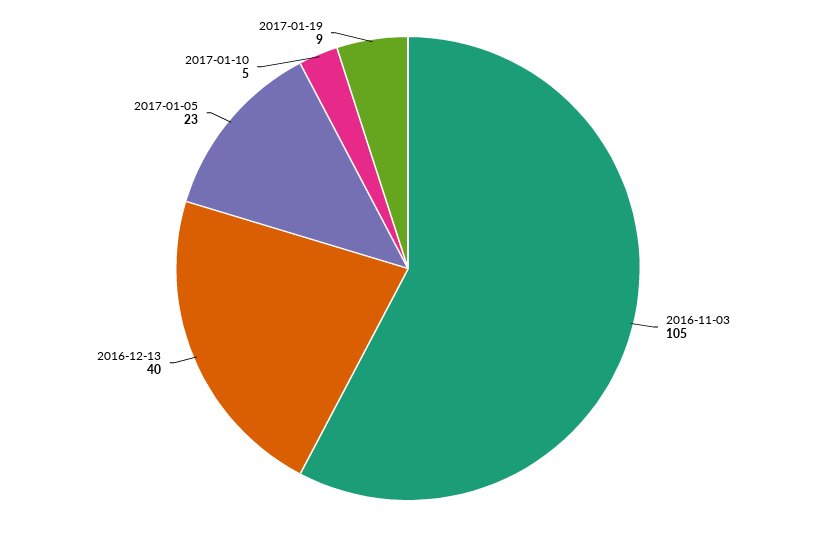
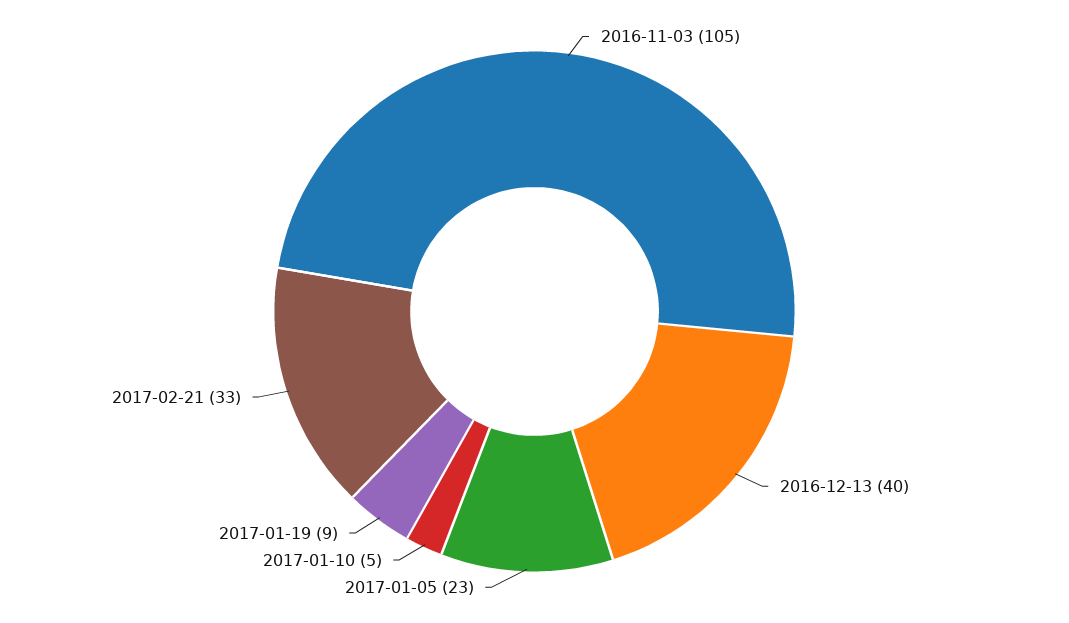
2017-02-21: none -> 33

